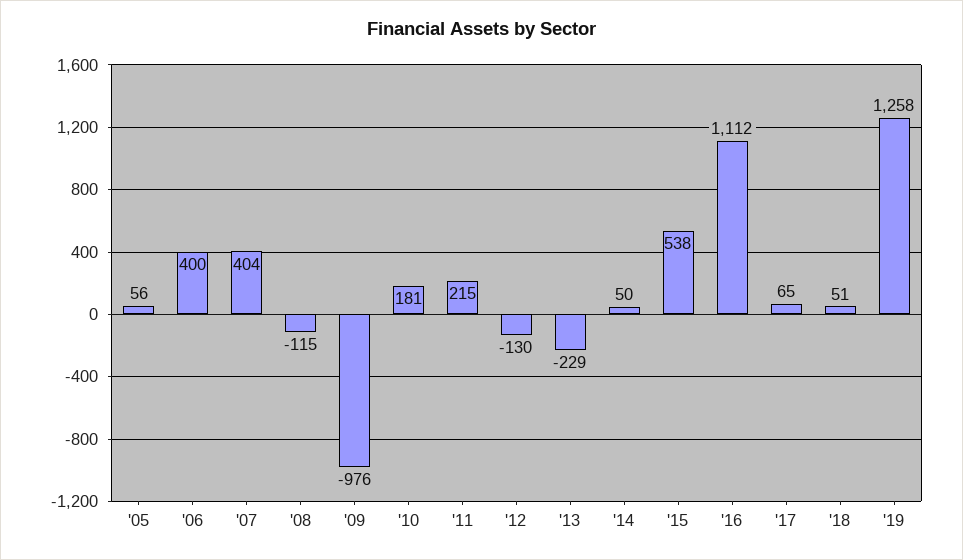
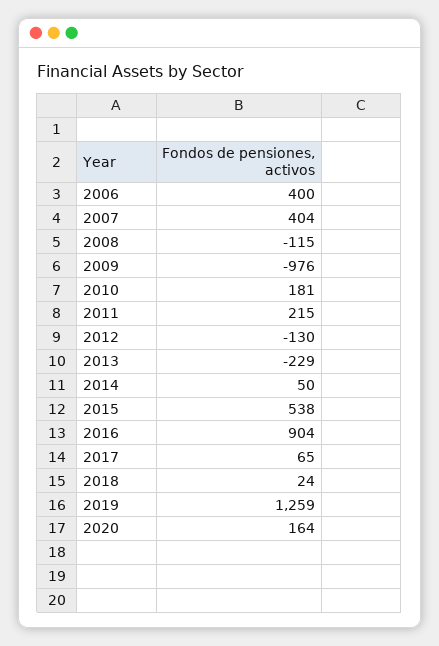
'05: 56 -> none
'16: 1112 -> 904
'18: 51 -> 24
'19: 1258 -> 1259
2020: none -> 164

